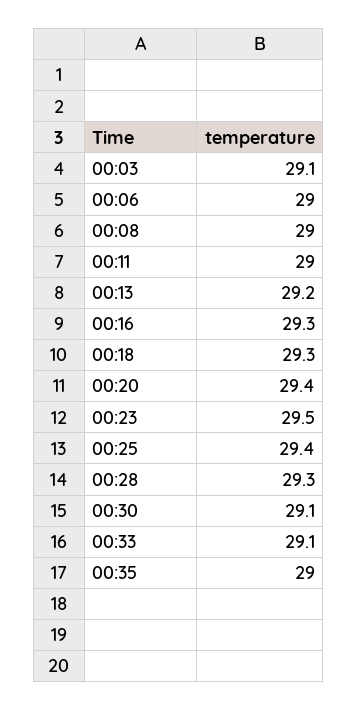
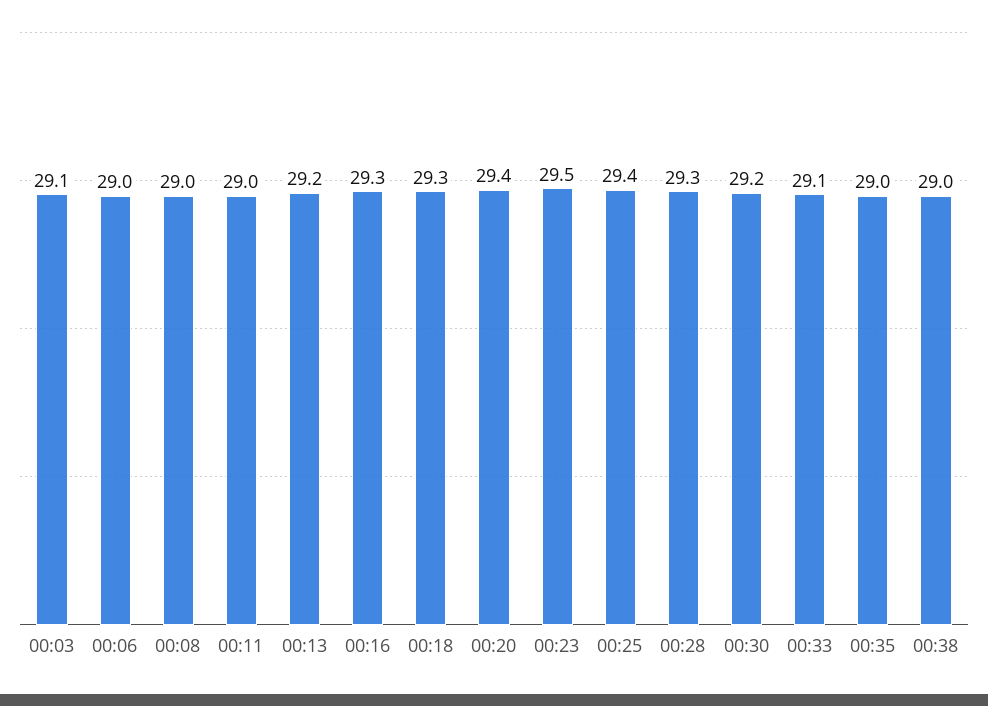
00:30: 29.1 -> 29.2
00:38: none -> 29

